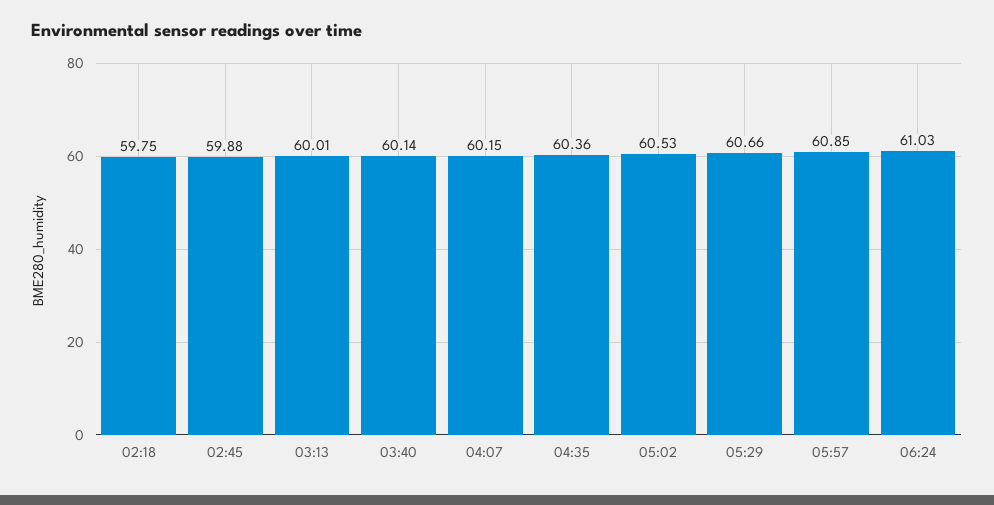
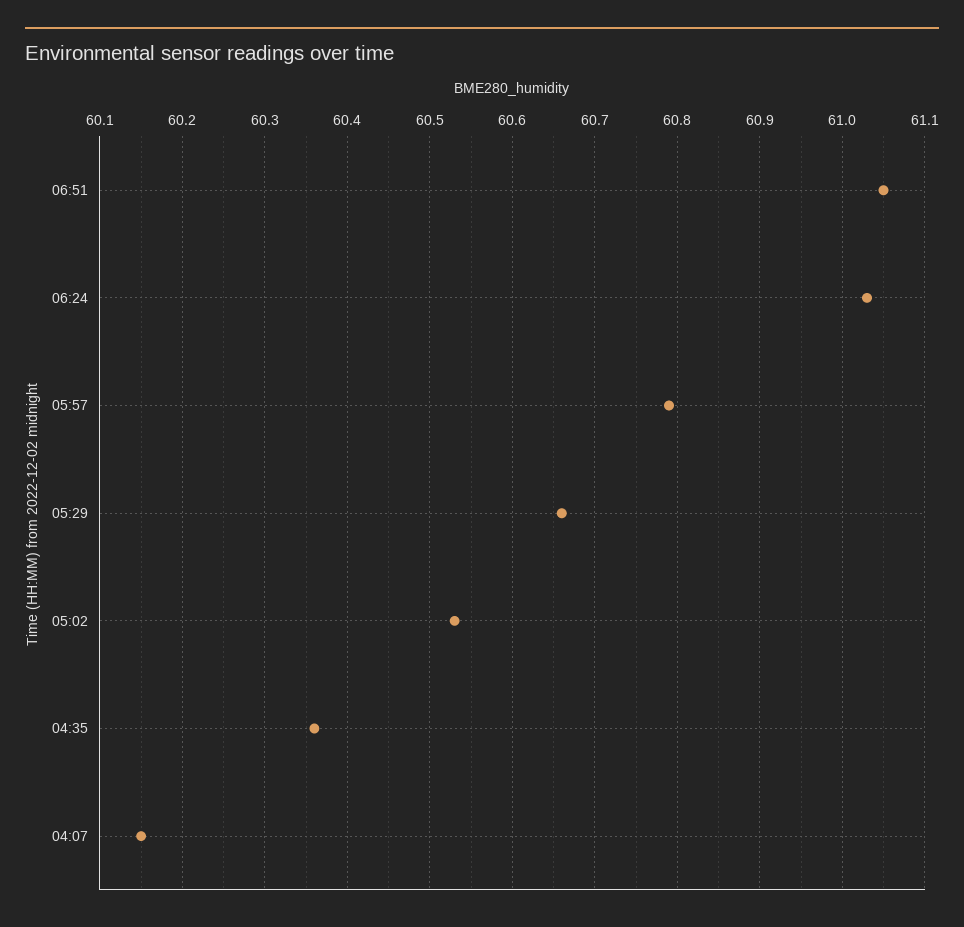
02:18: 59.75 -> none
02:45: 59.88 -> none
03:13: 60.01 -> none
03:40: 60.14 -> none
05:57: 60.85 -> 60.79
06:51: none -> 61.05

